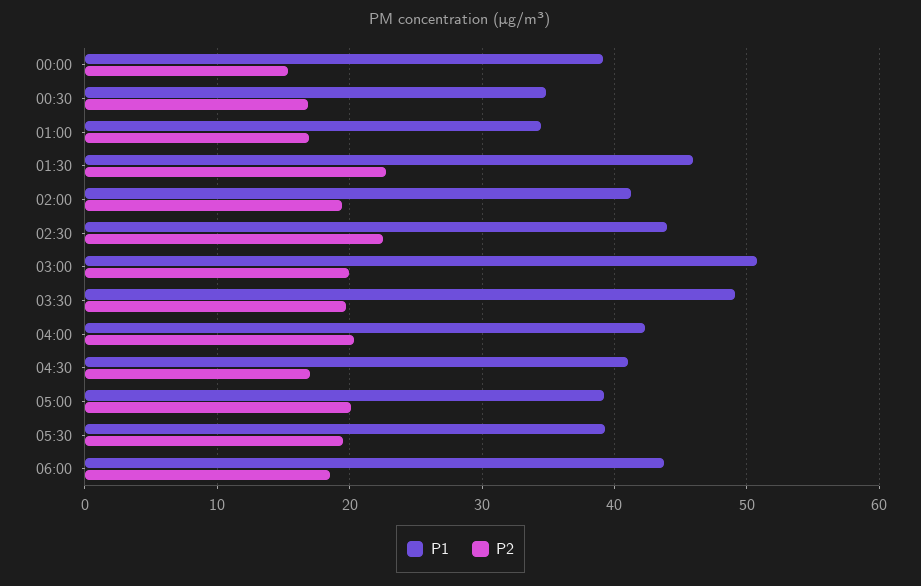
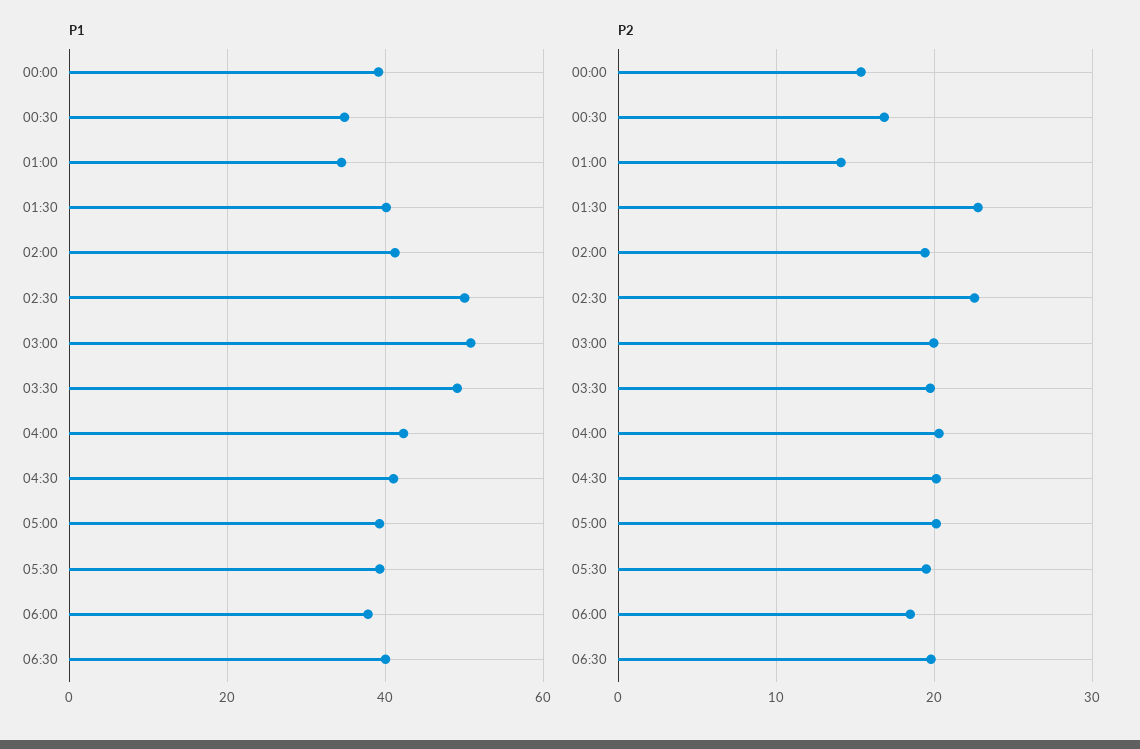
P2, 01:00: 17 -> 14
P1, 01:30: 46 -> 40
P1, 02:30: 44 -> 50
P2, 04:30: 17 -> 20
P1, 06:00: 44 -> 38
P1, 06:30: none -> 40
P2, 06:30: none -> 20

